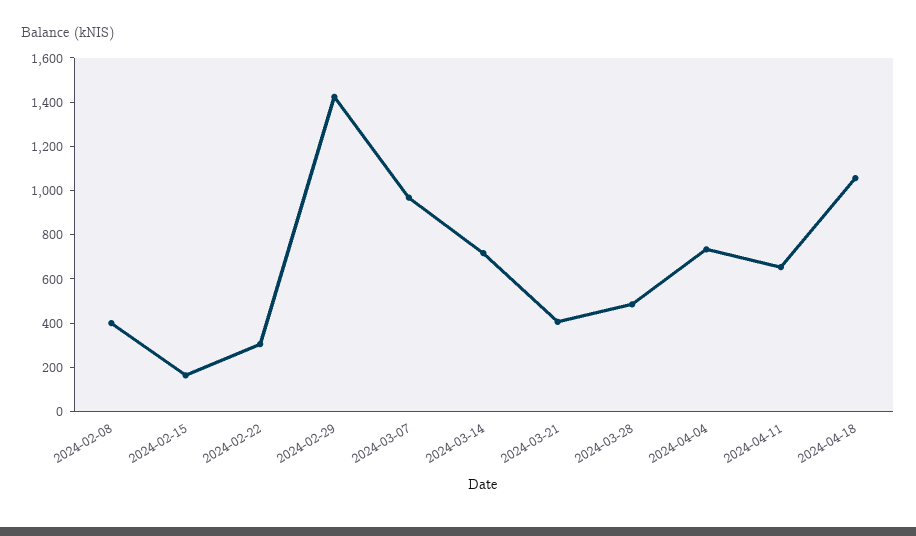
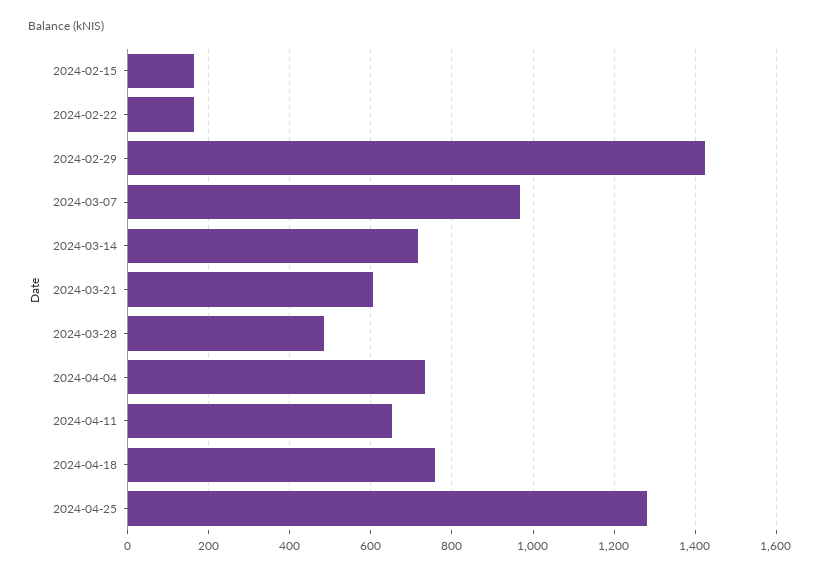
2024-02-08: 400 -> none
2024-02-22: 300 -> 160
2024-03-21: 400 -> 600
2024-04-18: 1050 -> 760
2024-04-25: none -> 1280

